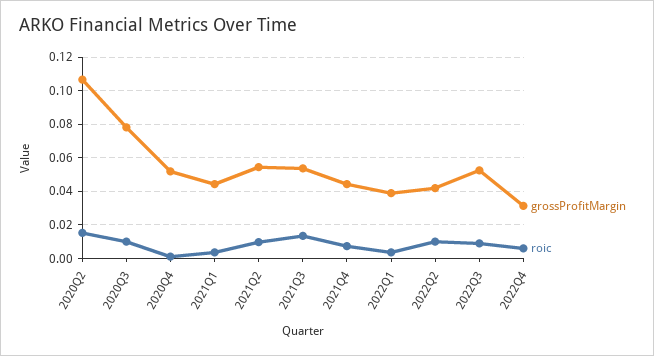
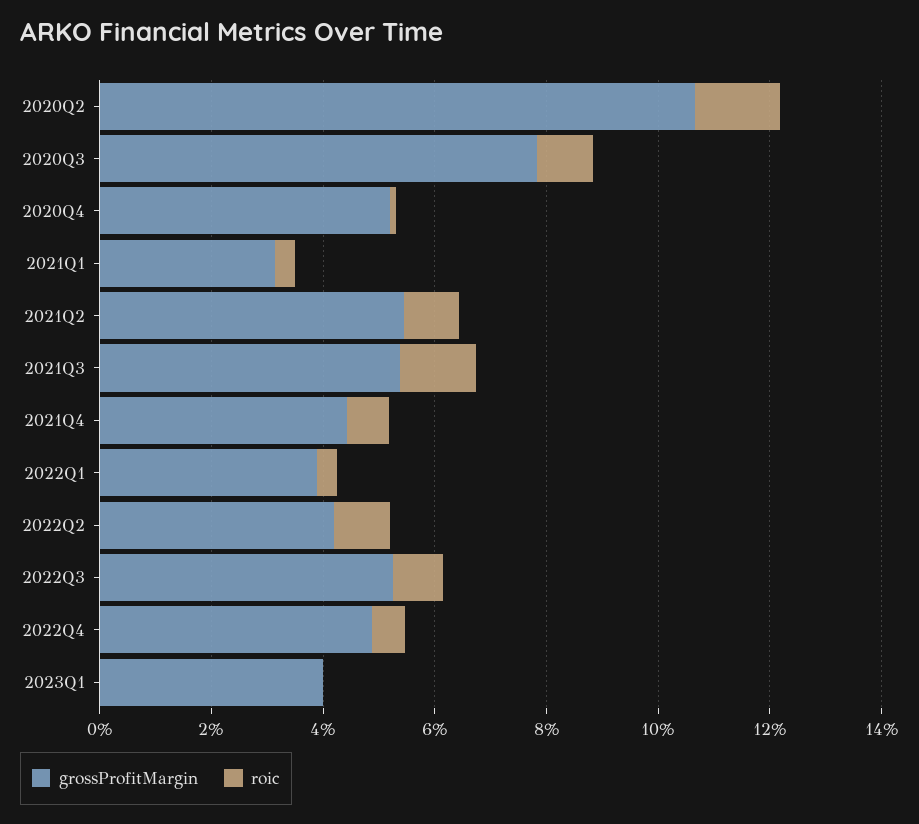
grossProfitMargin, 2021Q1: 0.045 -> 0.03
grossProfitMargin, 2022Q4: 0.03 -> 0.05
grossProfitMargin, 2023Q1: none -> 0.04
roic, 2023Q1: none -> 0

